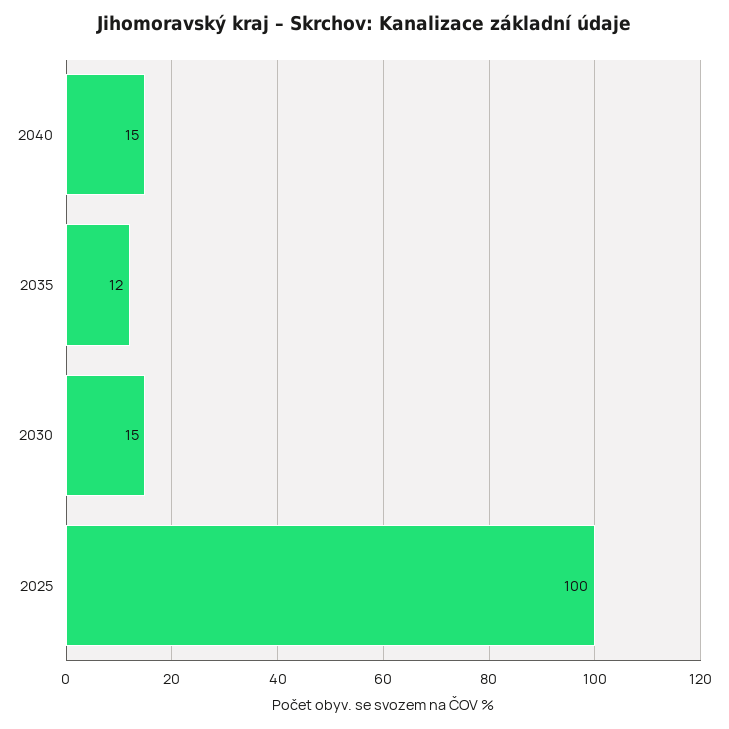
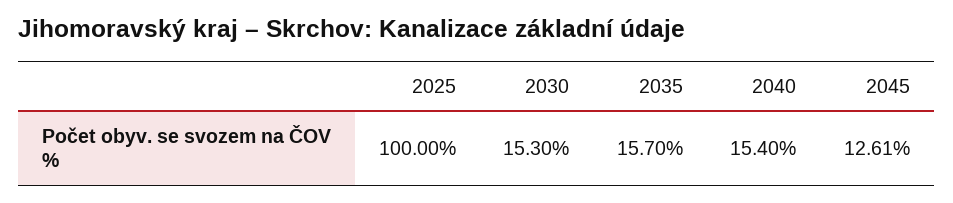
2035: 12 -> 15.7
2045: none -> 12.61

